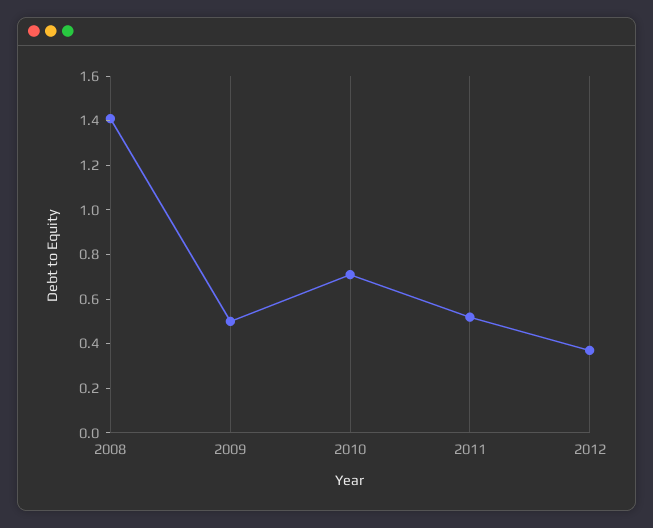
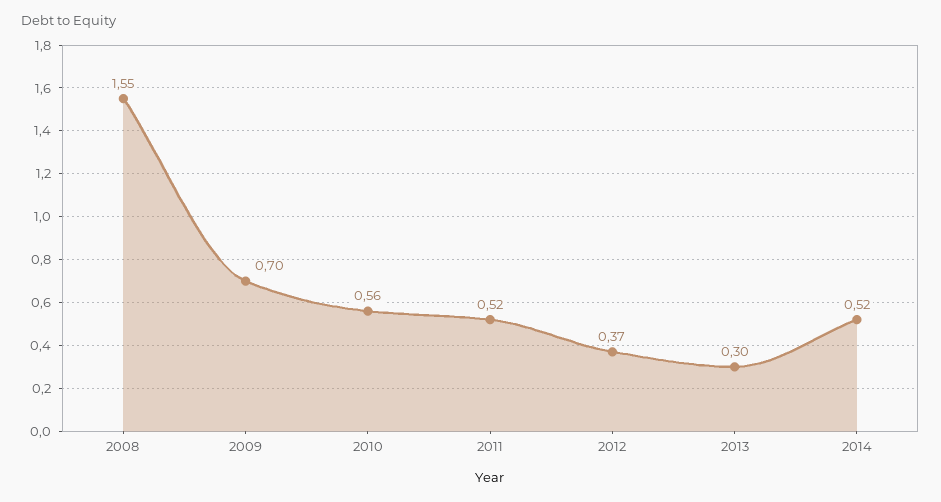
2008: 1.4 -> 1.55
2009: 0.5 -> 0.7
2010: 0.7 -> 0.56
2013: none -> 0.3
2014: none -> 0.52

